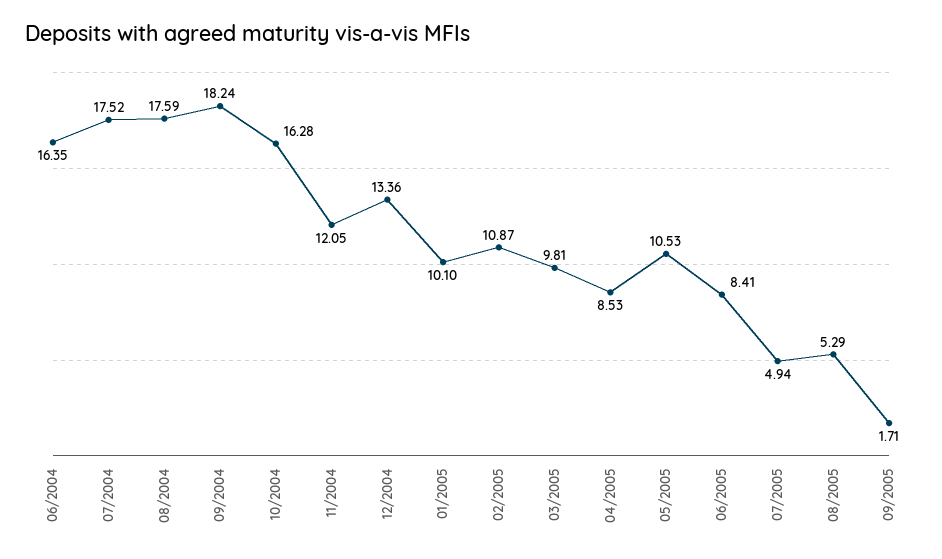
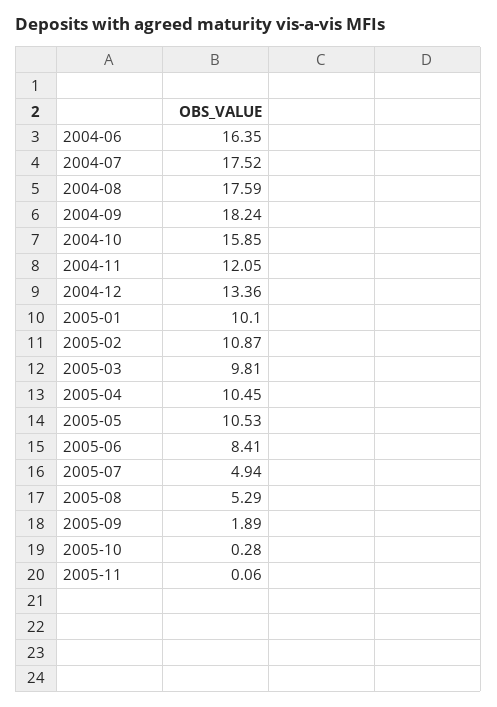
10/2004: 16.28 -> 15.85
04/2005: 8.53 -> 10.45
09/2005: 1.71 -> 1.89
2005-10: none -> 0.28
2005-11: none -> 0.06

